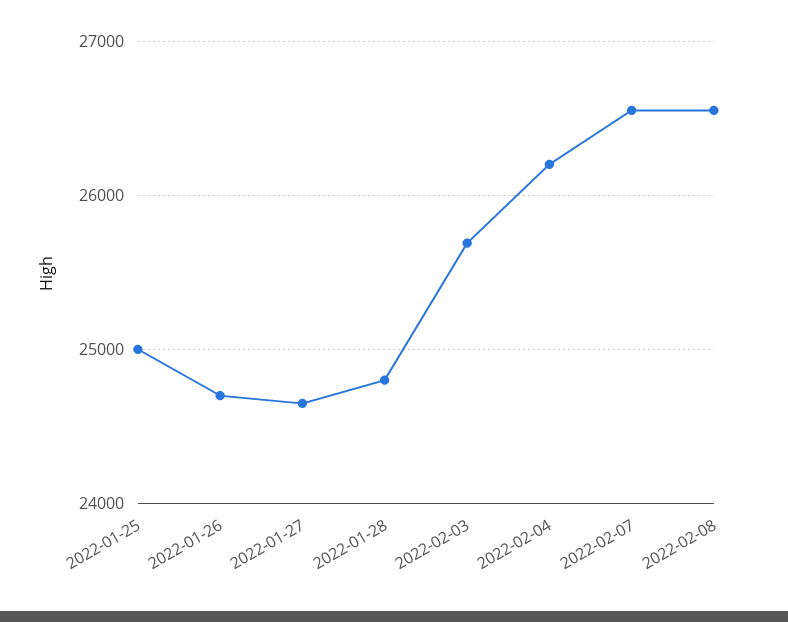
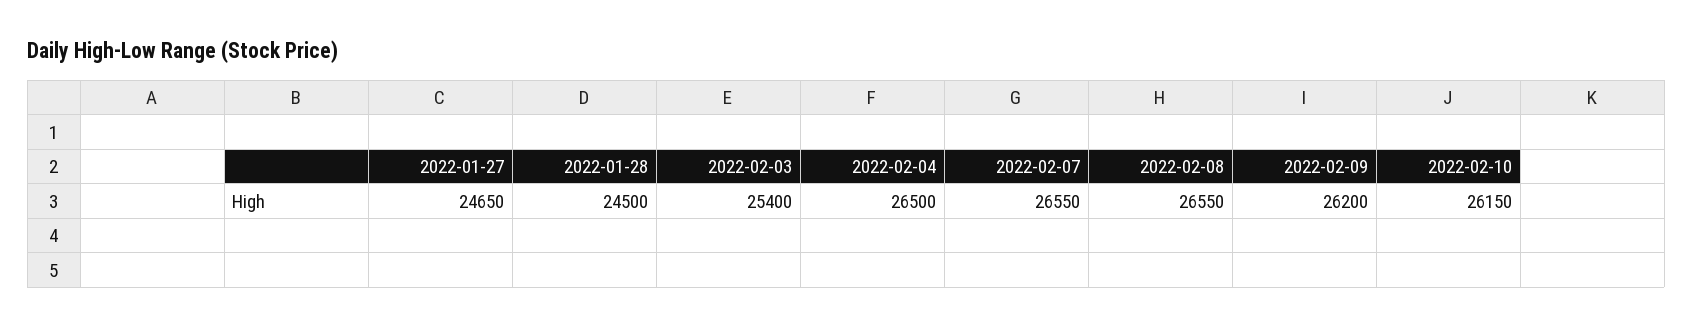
2022-01-25: 25000 -> none
2022-01-26: 24700 -> none
2022-01-28: 24800 -> 24500
2022-02-03: 25700 -> 25400
2022-02-04: 26200 -> 26500
2022-02-09: none -> 26200
2022-02-10: none -> 26150

